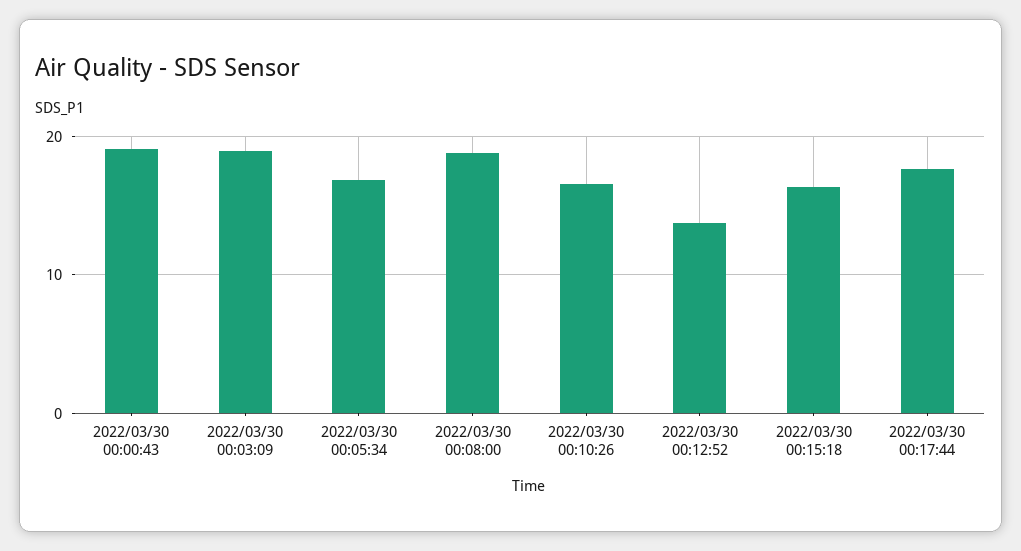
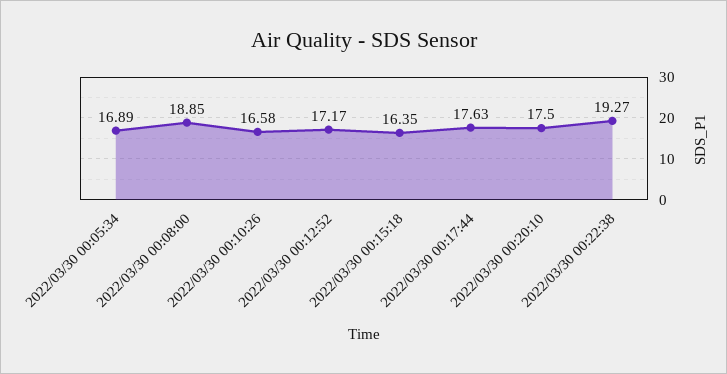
2022/03/30 00:00:43: 19 -> none
2022/03/30 00:03:09: 19 -> none
2022/03/30 00:12:52: 14 -> 17.17
2022/03/30 00:20:10: none -> 17.5
2022/03/30 00:22:38: none -> 19.27

